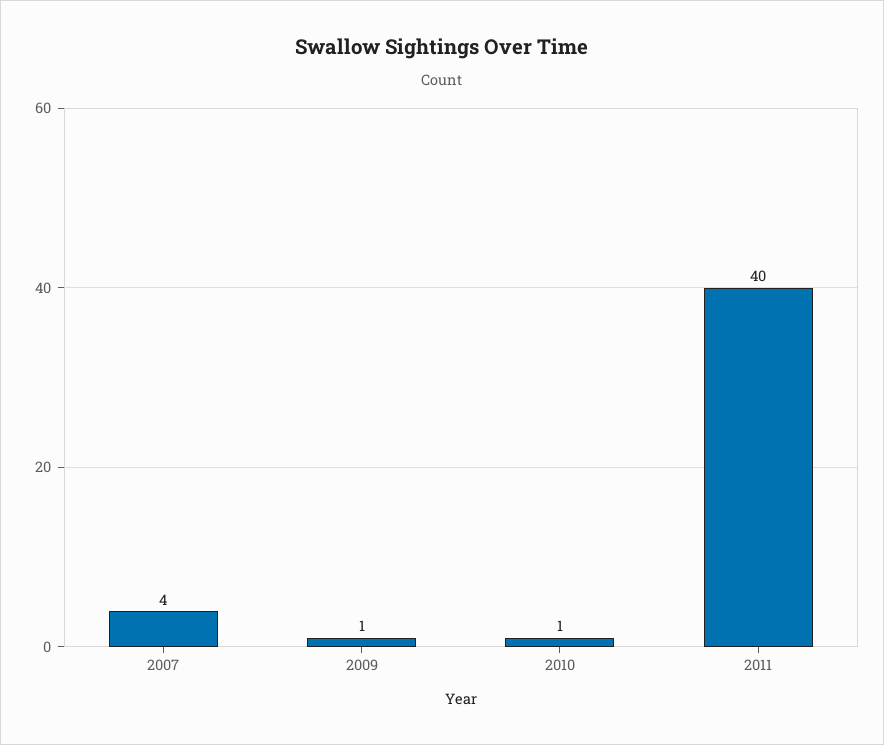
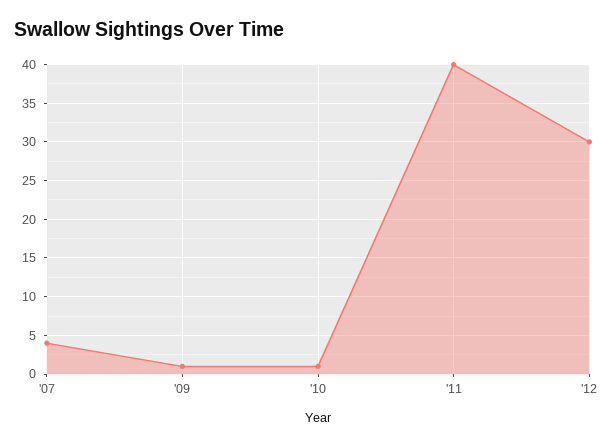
'12: none -> 30

